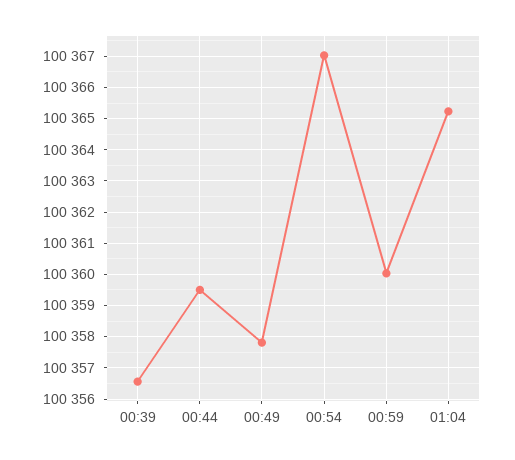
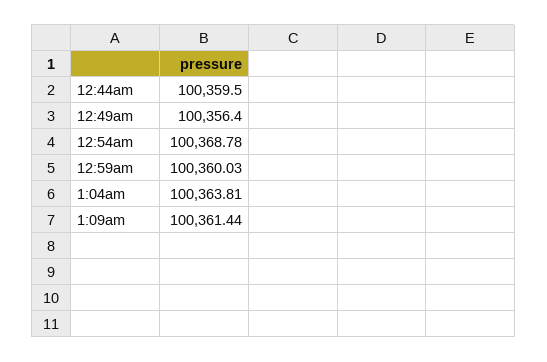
00:39: 100356.6 -> none
00:49: 100357.8 -> 100356.4
00:54: 100367 -> 100368.78
01:04: 100365.2 -> 100363.81
1:09am: none -> 100361.44

